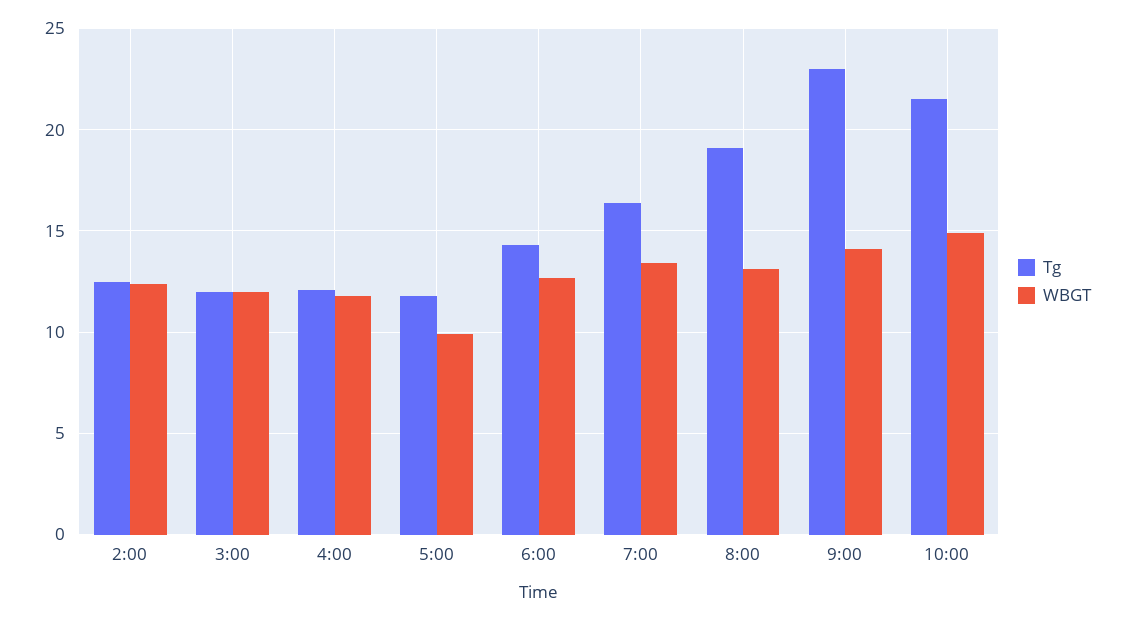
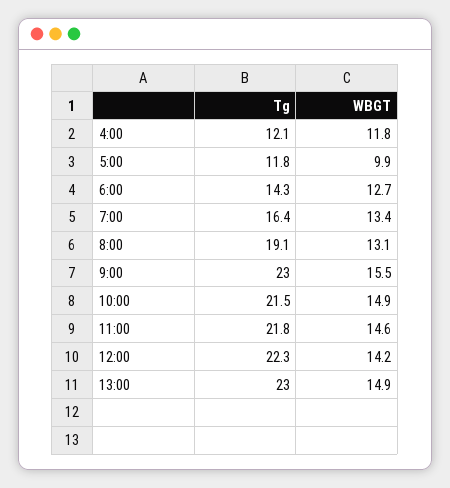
Tg, 2:00: 12.5 -> none
WBGT, 2:00: 12.5 -> none
Tg, 3:00: 12 -> none
WBGT, 3:00: 12 -> none
WBGT, 9:00: 14 -> 15.5
Tg, 11:00: none -> 21.8
WBGT, 11:00: none -> 14.6
Tg, 12:00: none -> 22.3
WBGT, 12:00: none -> 14.2
Tg, 13:00: none -> 23
WBGT, 13:00: none -> 14.9

